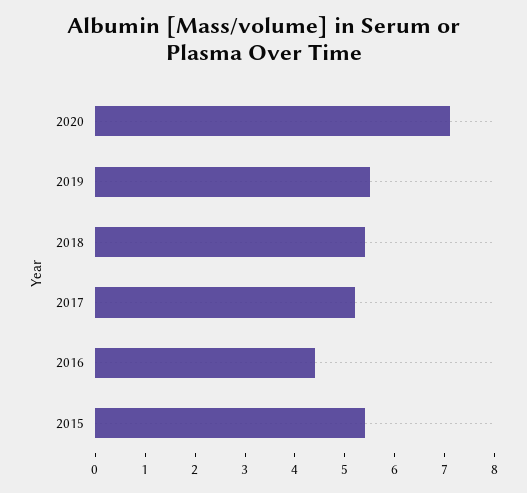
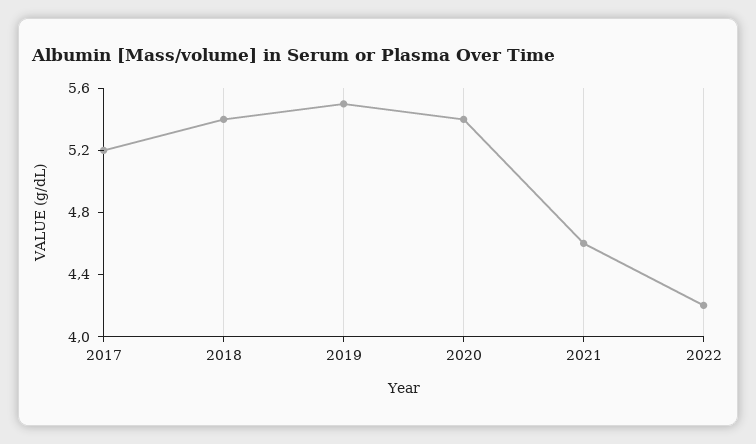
2020: 7 -> 5.4
2016: 4.5 -> none
2015: 5.5 -> none
2021: none -> 4.6
2022: none -> 4.2

